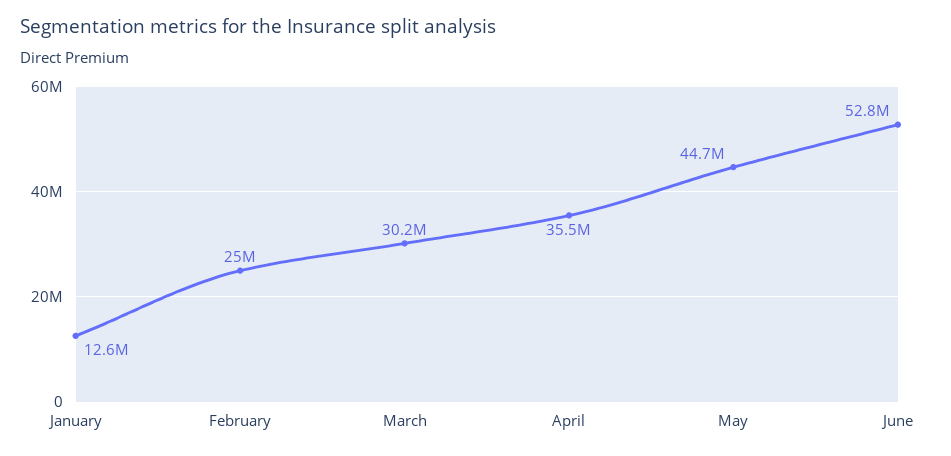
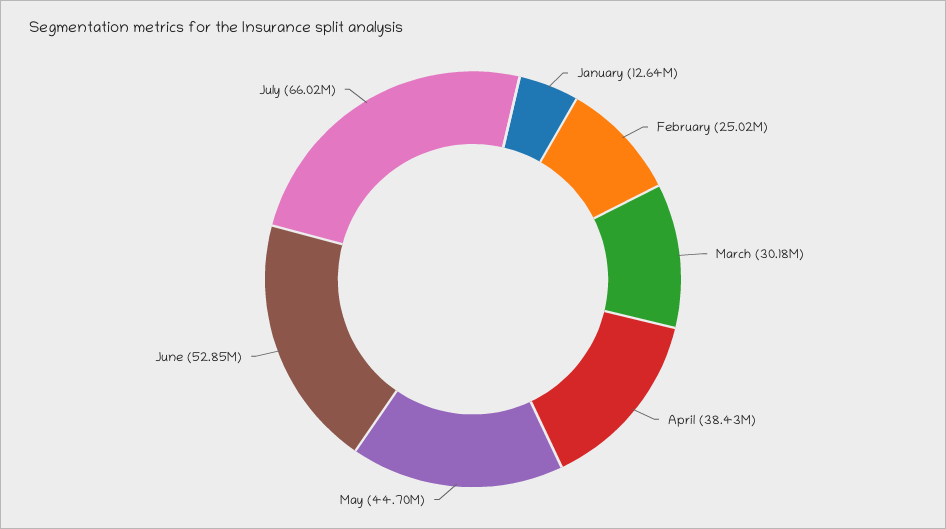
April: 35500000 -> 38430000
July: none -> 66020000

